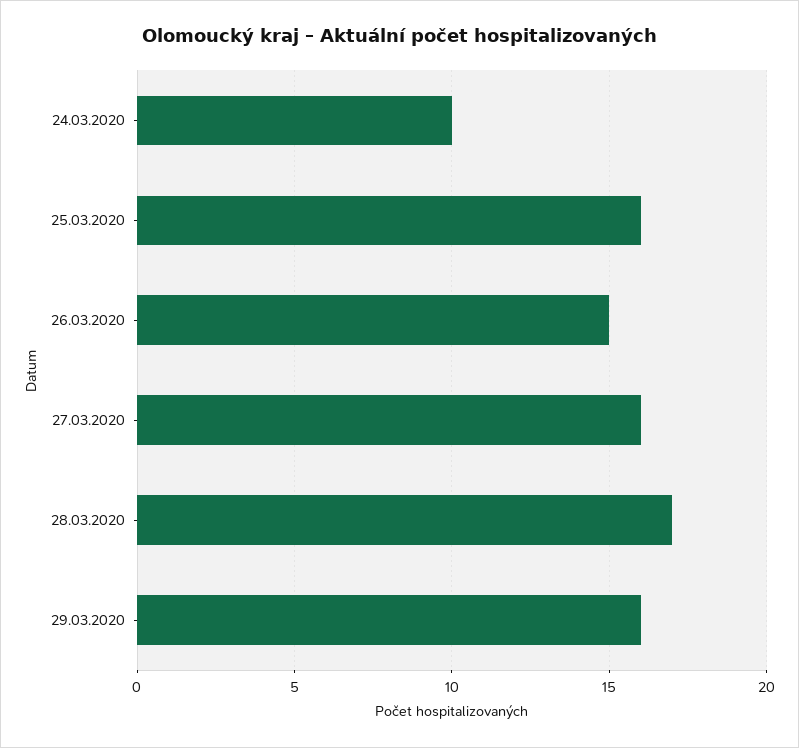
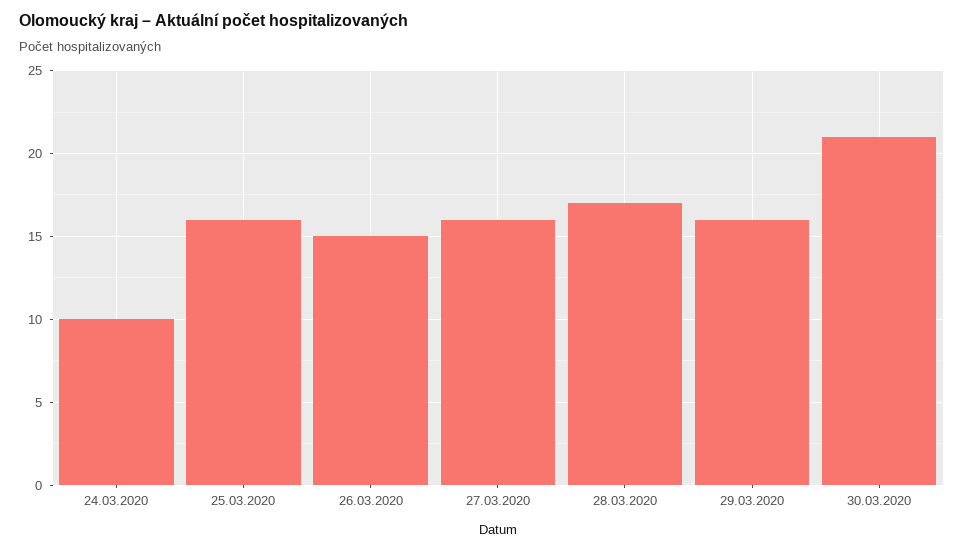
30.03.2020: none -> 21

